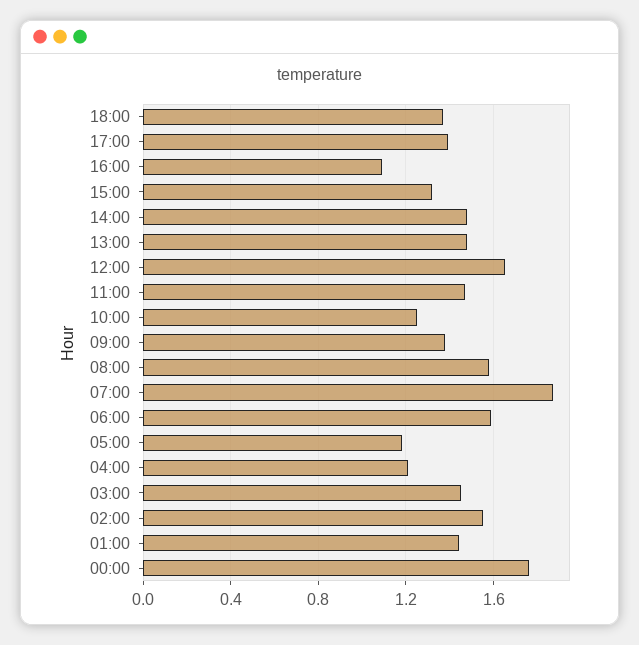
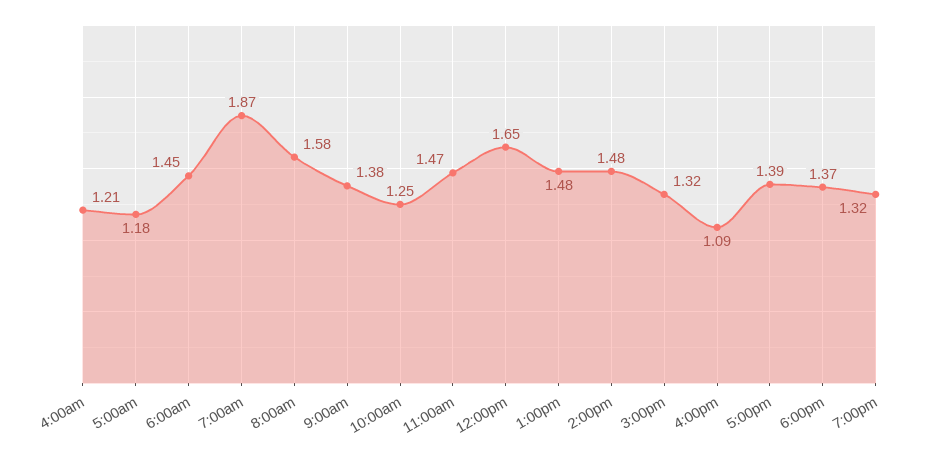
06:00: 1.6 -> 1.45
03:00: 1.45 -> none
02:00: 1.55 -> none
01:00: 1.45 -> none
00:00: 1.75 -> none
7:00pm: none -> 1.32

